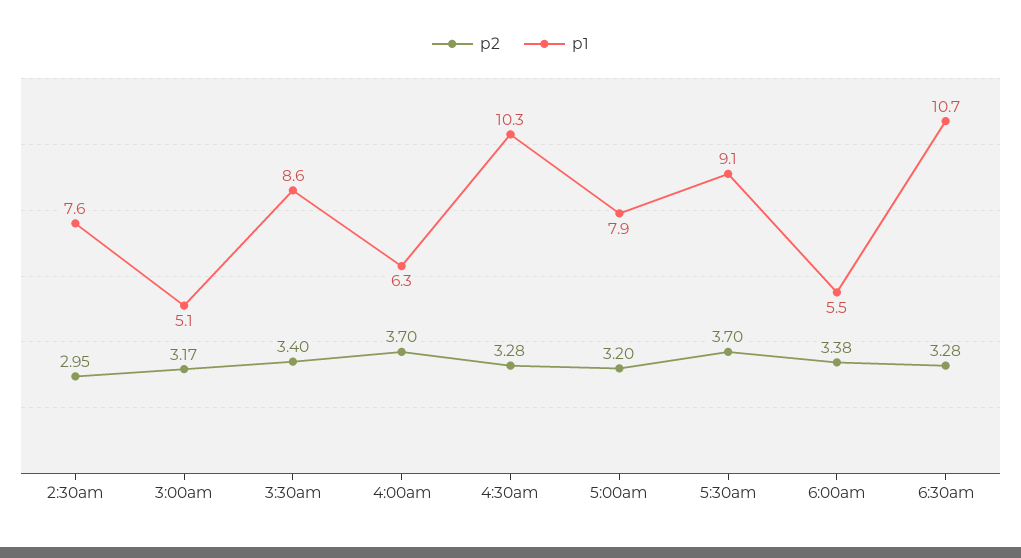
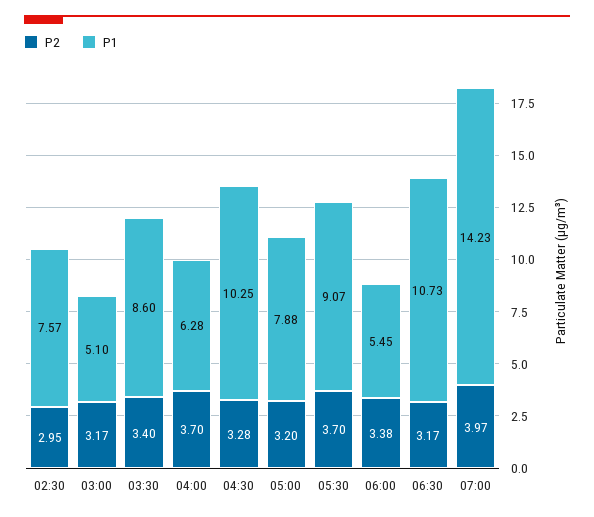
p2, 6:30am: 3.28 -> 3.17
p2, 07:00: none -> 3.97
p1, 07:00: none -> 14.23

